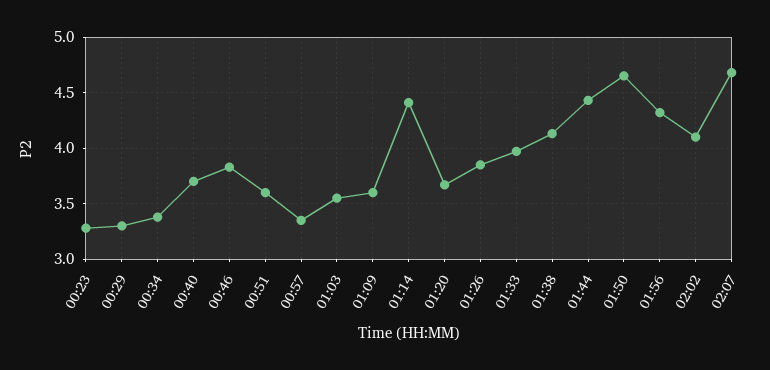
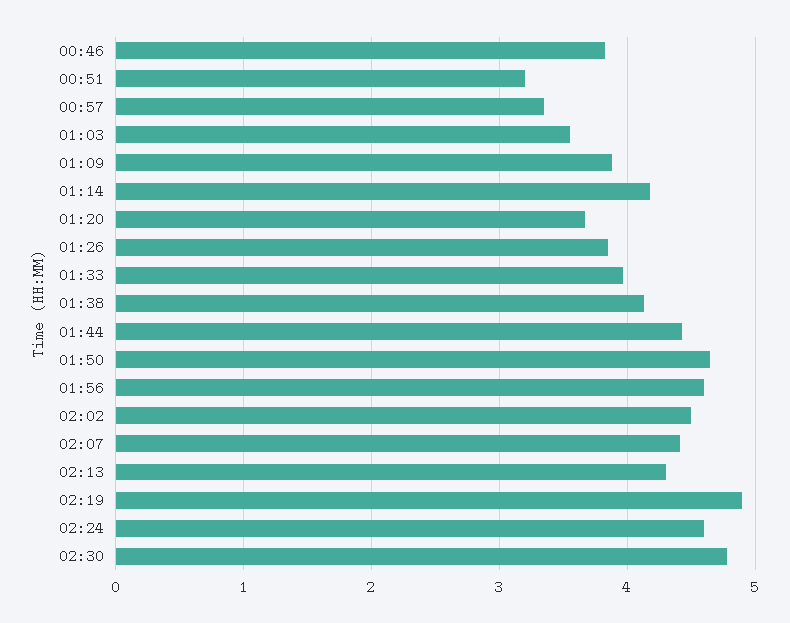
00:23: 3.3 -> none
00:29: 3.3 -> none
00:34: 3.4 -> none
00:40: 3.7 -> none
00:51: 3.6 -> 3.2
01:09: 3.6 -> 3.9
01:14: 4.4 -> 4.2
01:56: 4.3 -> 4.6
02:02: 4.1 -> 4.5
02:07: 4.7 -> 4.4
02:13: none -> 4.3
02:19: none -> 4.9
02:24: none -> 4.6
02:30: none -> 4.8

